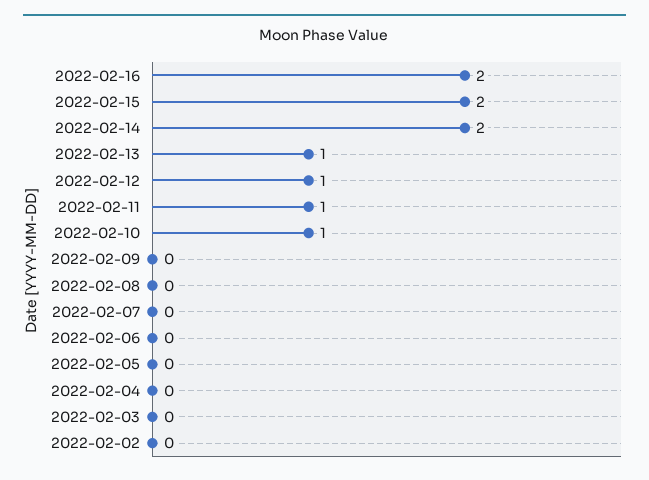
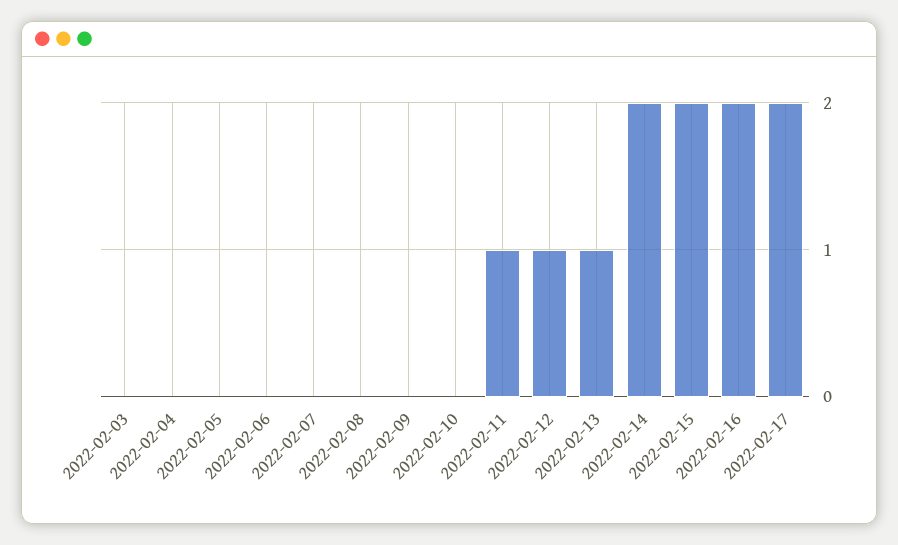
2022-02-10: 1 -> 0
2022-02-02: 0 -> none
2022-02-17: none -> 2

